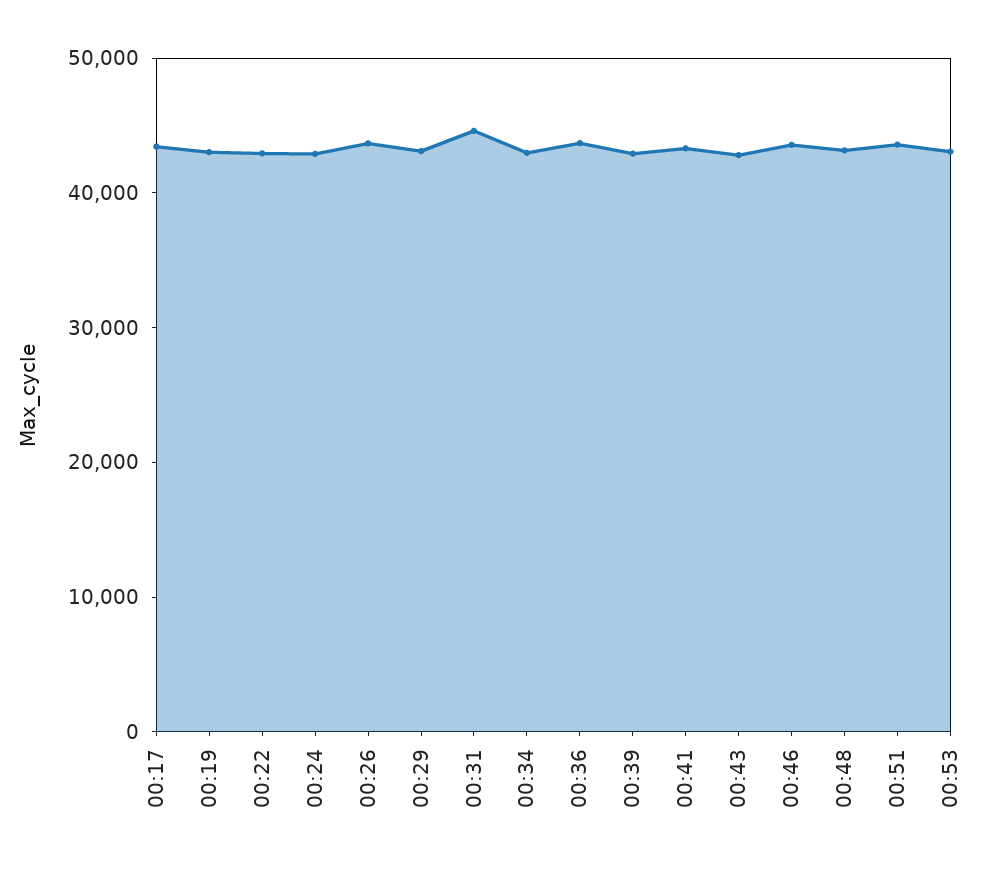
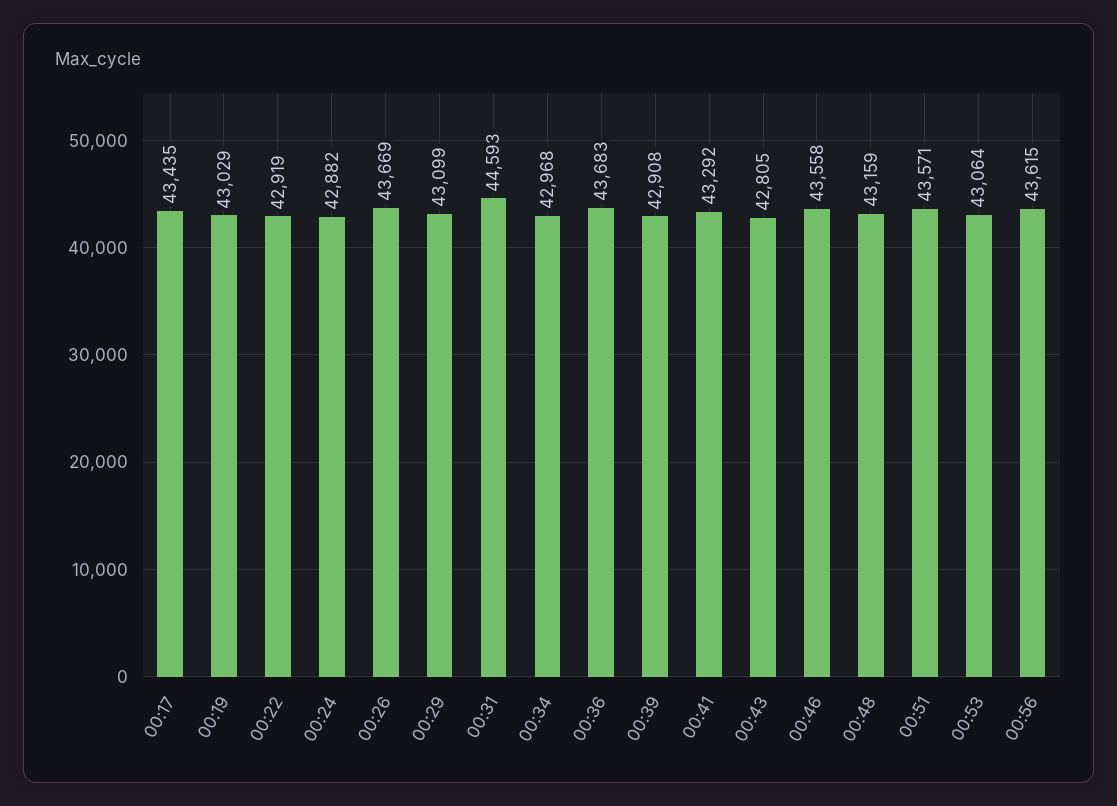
00:56: none -> 43615

